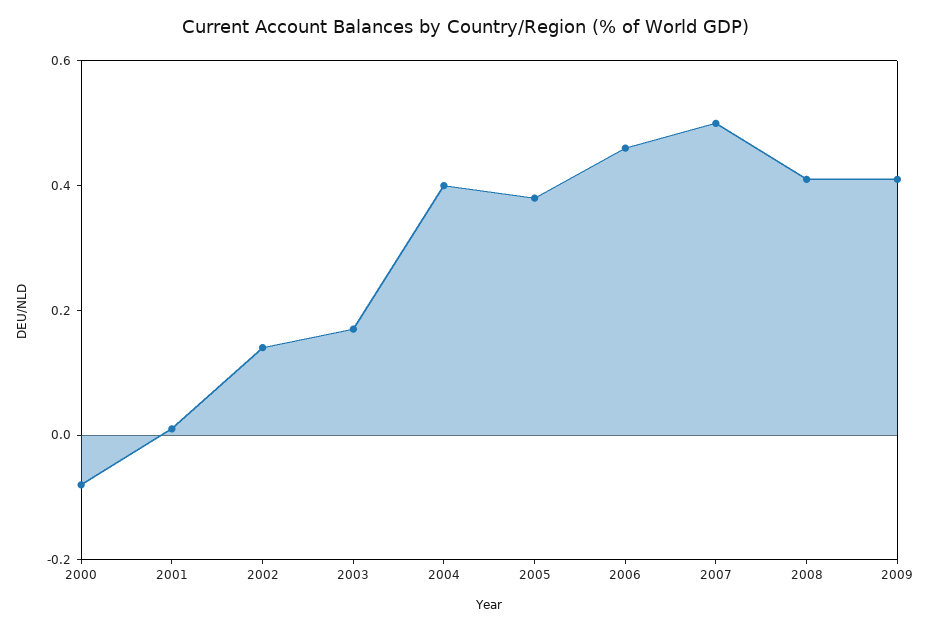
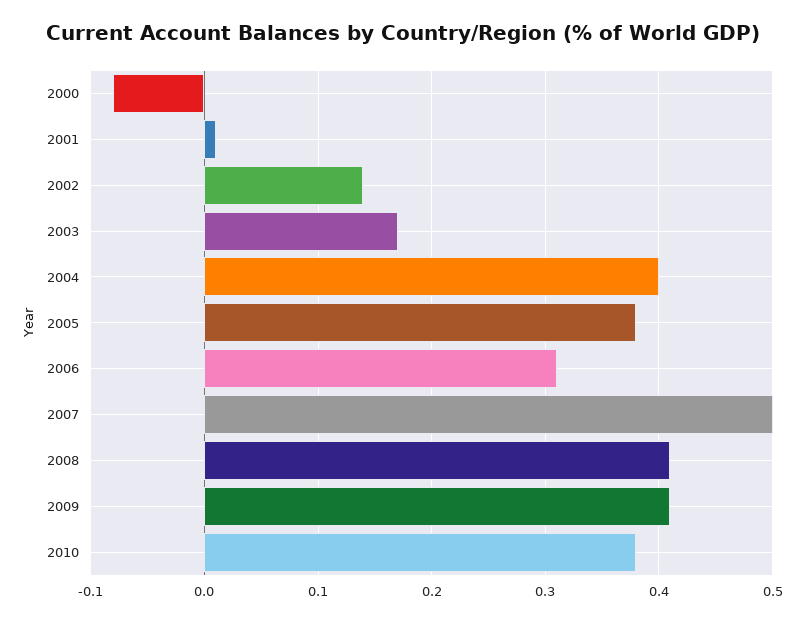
2006: 0.45 -> 0.31
2010: none -> 0.38

